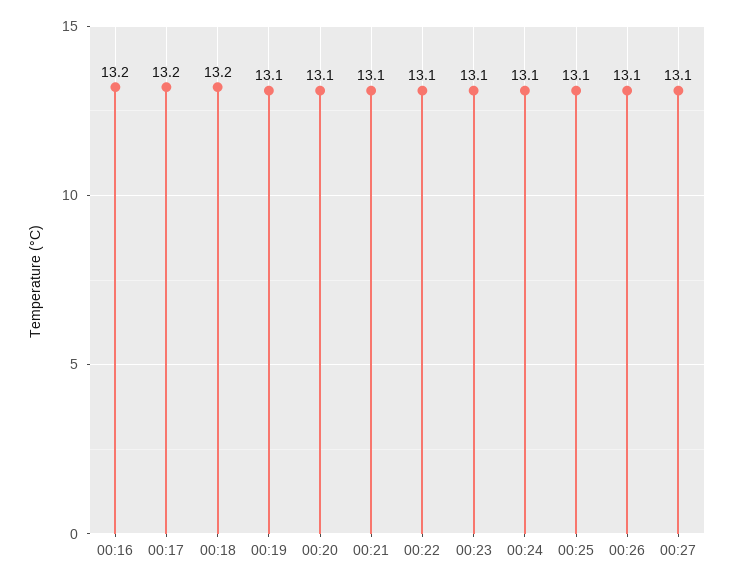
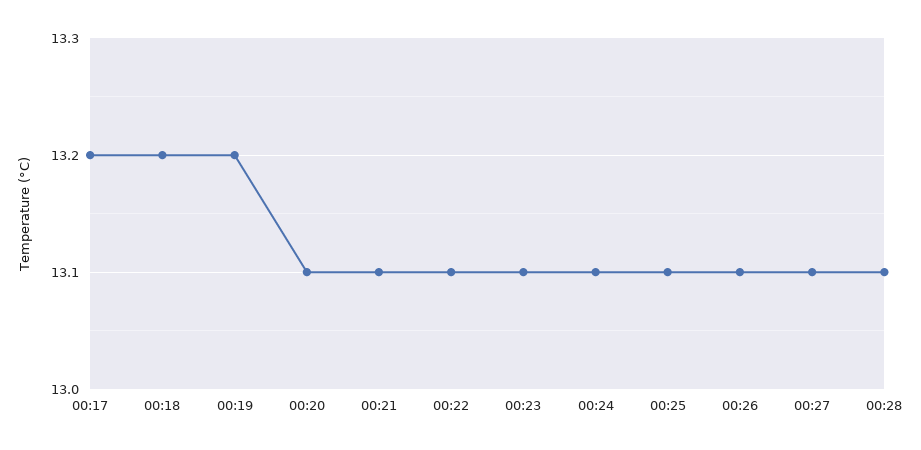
00:16: 13.2 -> none
00:19: 13.1 -> 13.2
00:28: none -> 13.1

